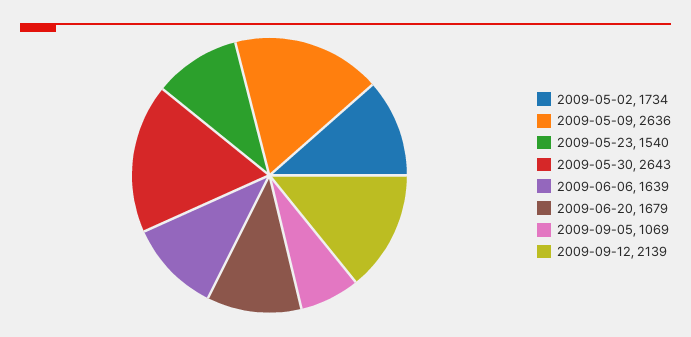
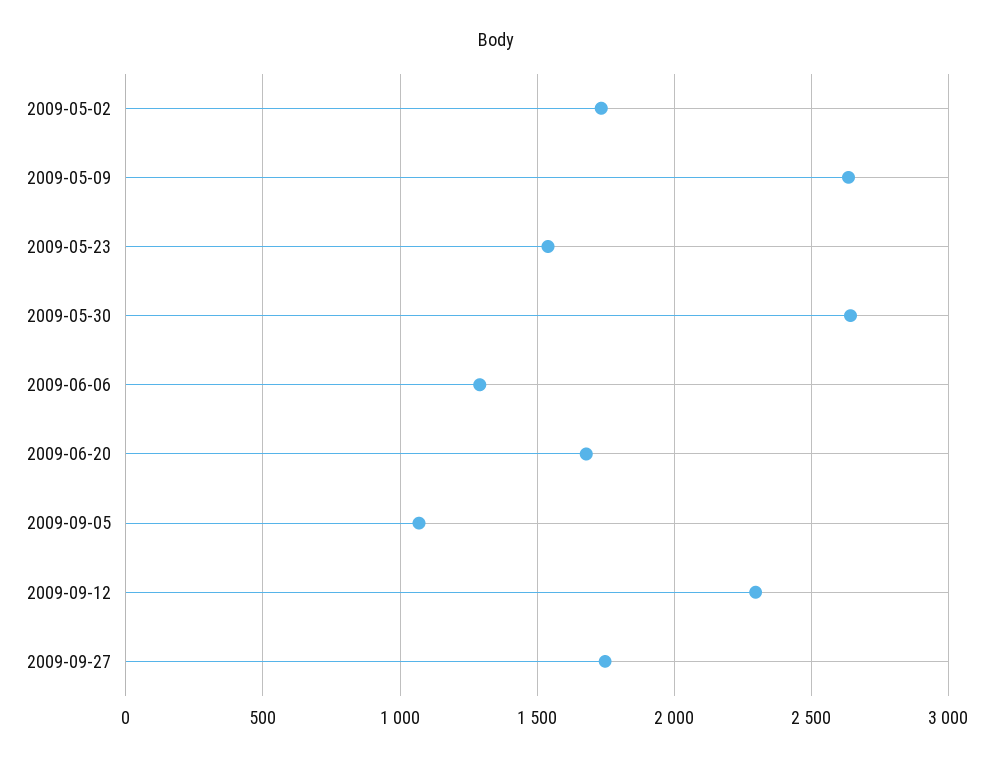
2009-06-06: 1639 -> 1300
2009-09-12: 2139 -> 2300
2009-09-27: none -> 1750

